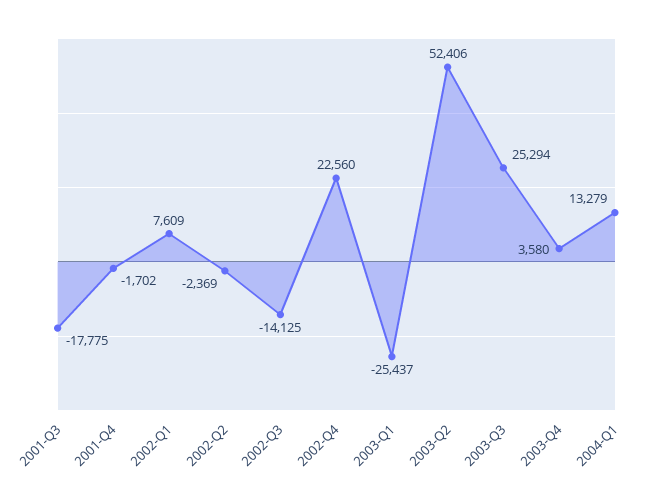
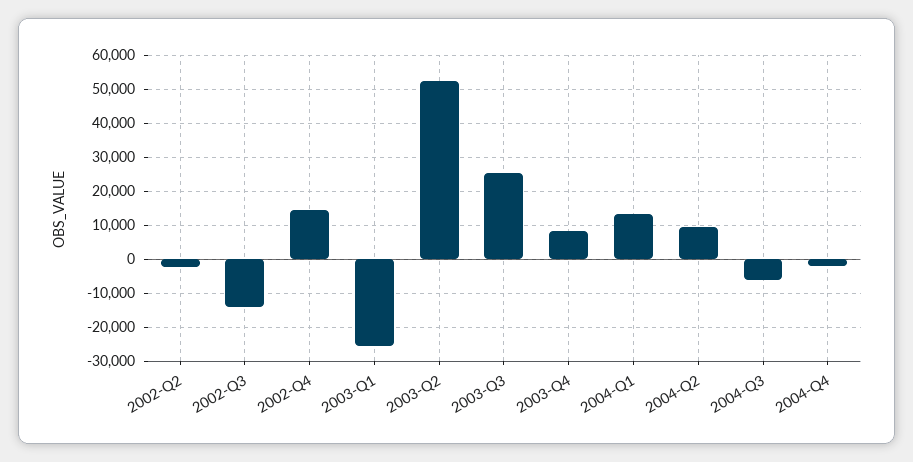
2001-Q3: -17775 -> none
2001-Q4: -1702 -> none
2002-Q1: 7609 -> none
2002-Q4: 22560 -> 14000
2003-Q4: 3580 -> 8000
2004-Q2: none -> 10000
2004-Q3: none -> -6000
2004-Q4: none -> -2000

